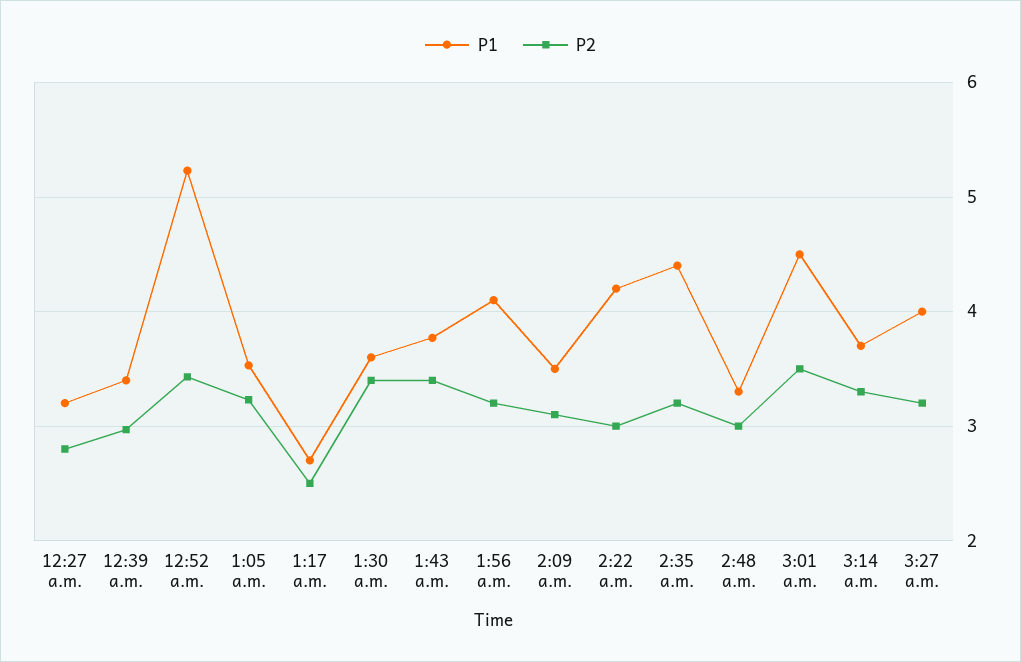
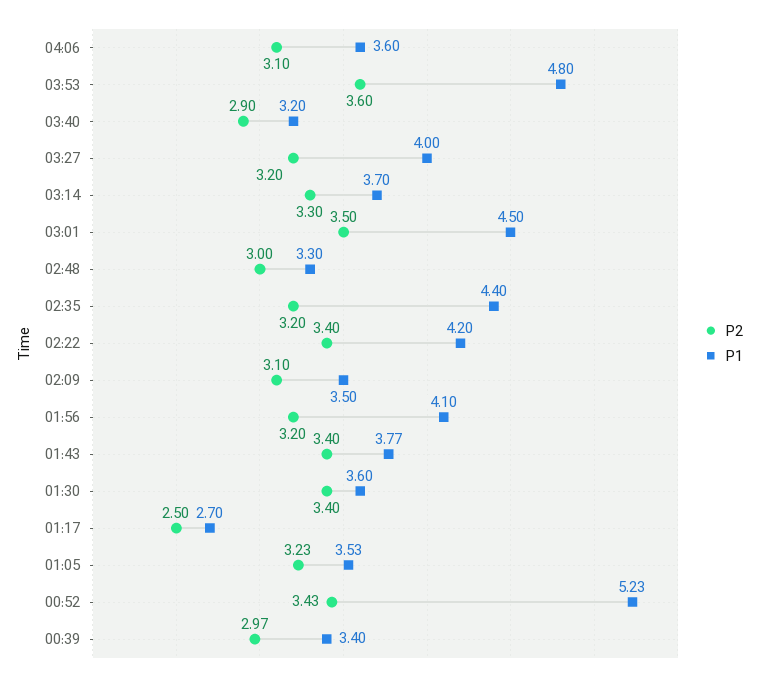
P1, 12:27 a.m.: 3.2 -> none
P2, 12:27 a.m.: 2.8 -> none
P2, 2:22 a.m.: 3 -> 3.4
P2, 04:06: none -> 3.1
P1, 04:06: none -> 3.6
P2, 03:53: none -> 3.6
P1, 03:53: none -> 4.8
P2, 03:40: none -> 2.9
P1, 03:40: none -> 3.2

